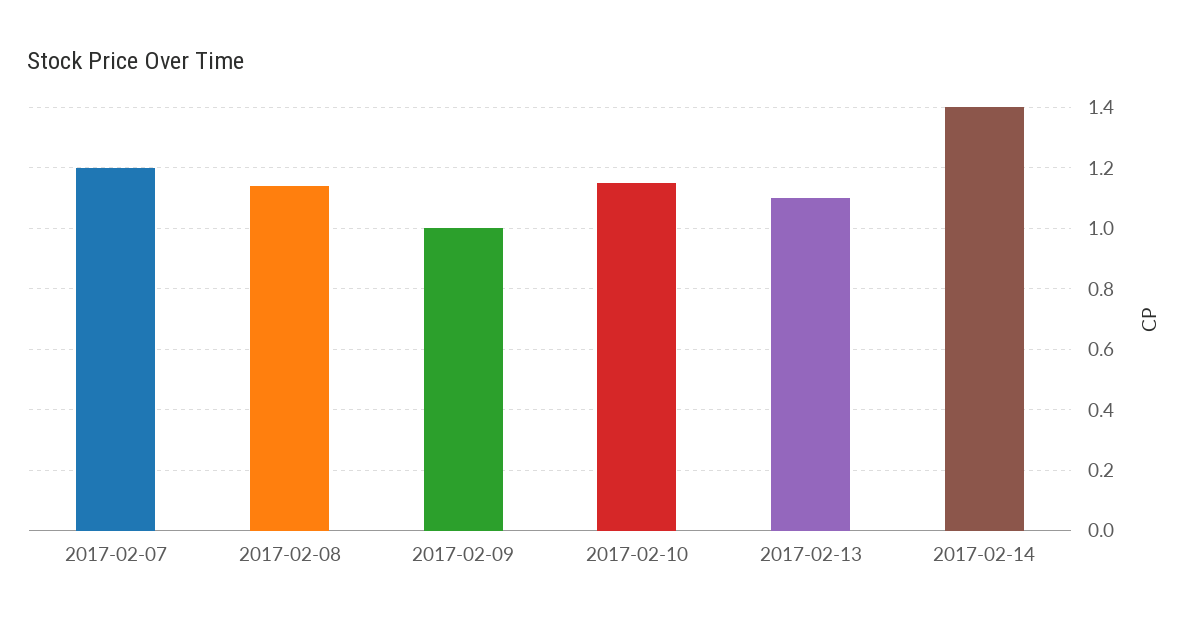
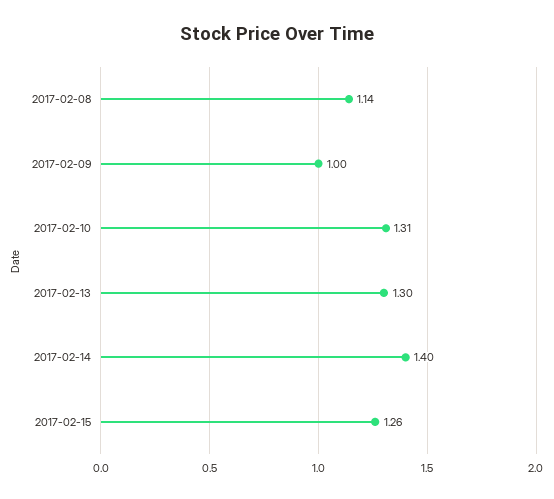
2017-02-07: 1.2 -> none
2017-02-10: 1.15 -> 1.31
2017-02-13: 1.1 -> 1.3
2017-02-15: none -> 1.26

